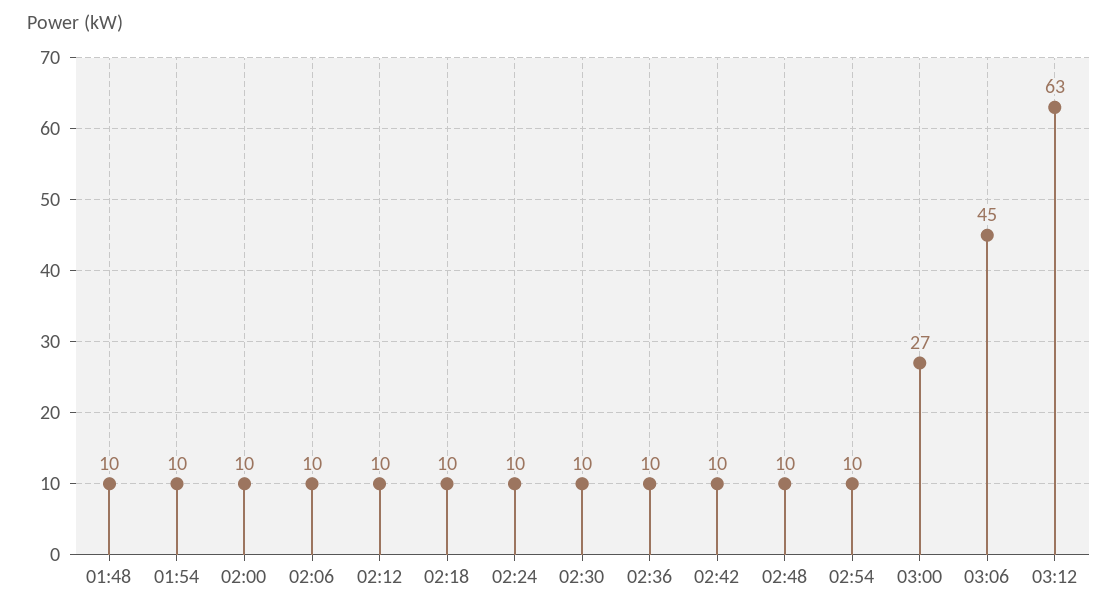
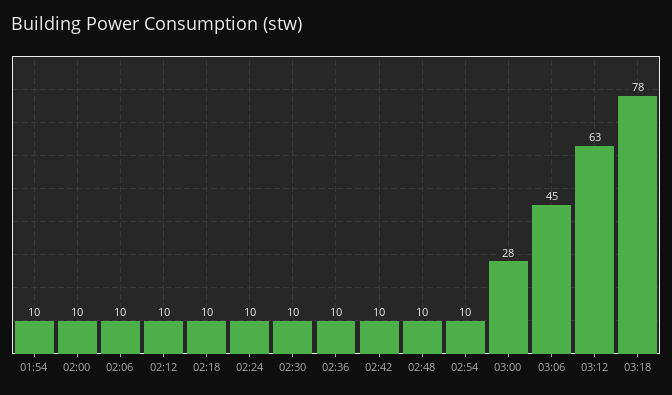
01:48: 10 -> none
03:00: 27 -> 28
03:18: none -> 78

